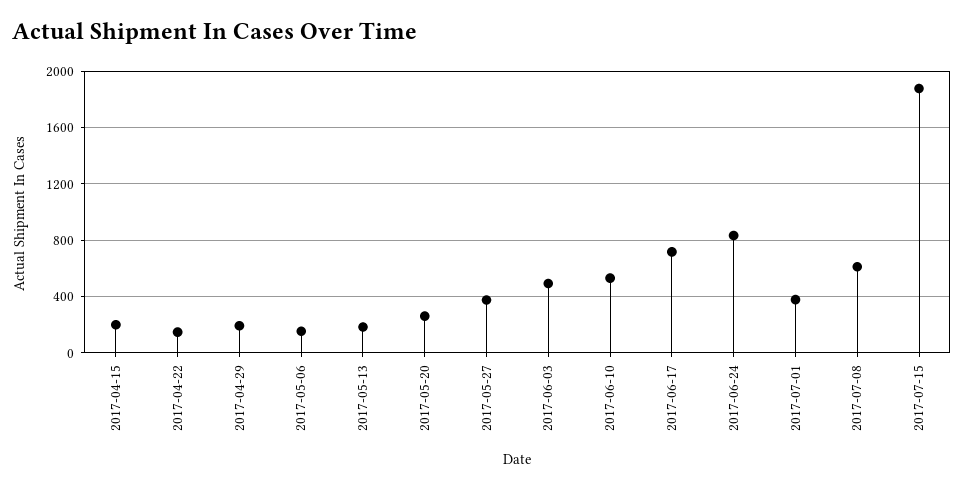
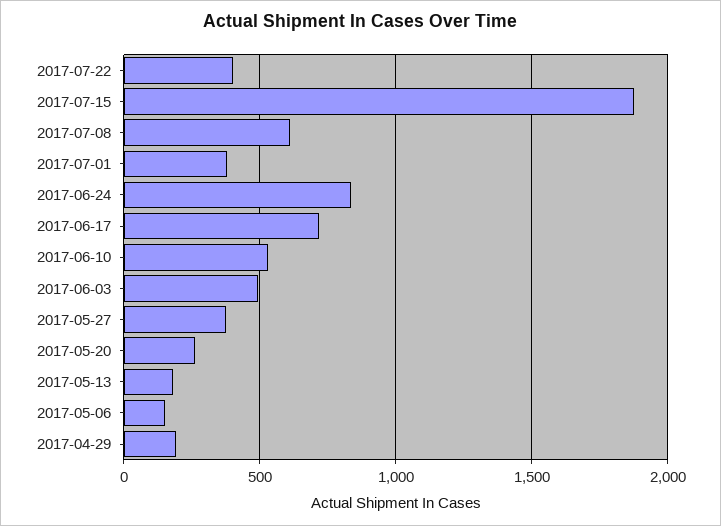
2017-04-15: 200 -> none
2017-04-22: 150 -> none
2017-07-22: none -> 400

